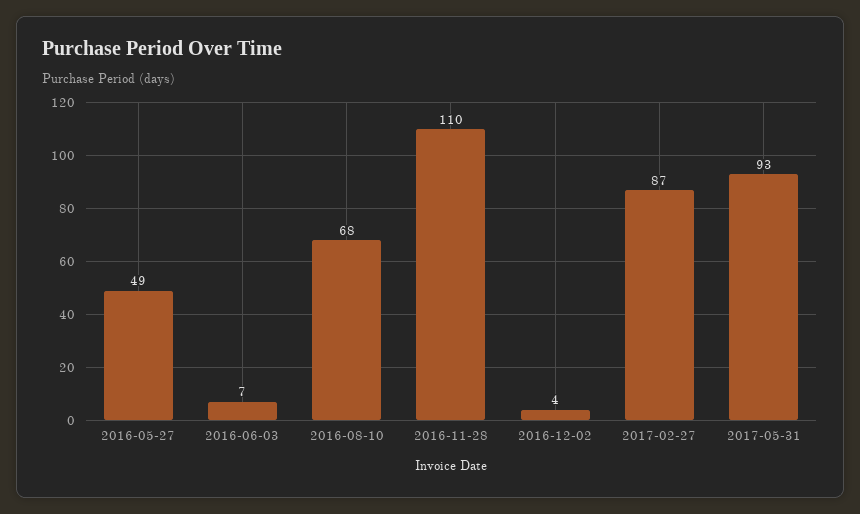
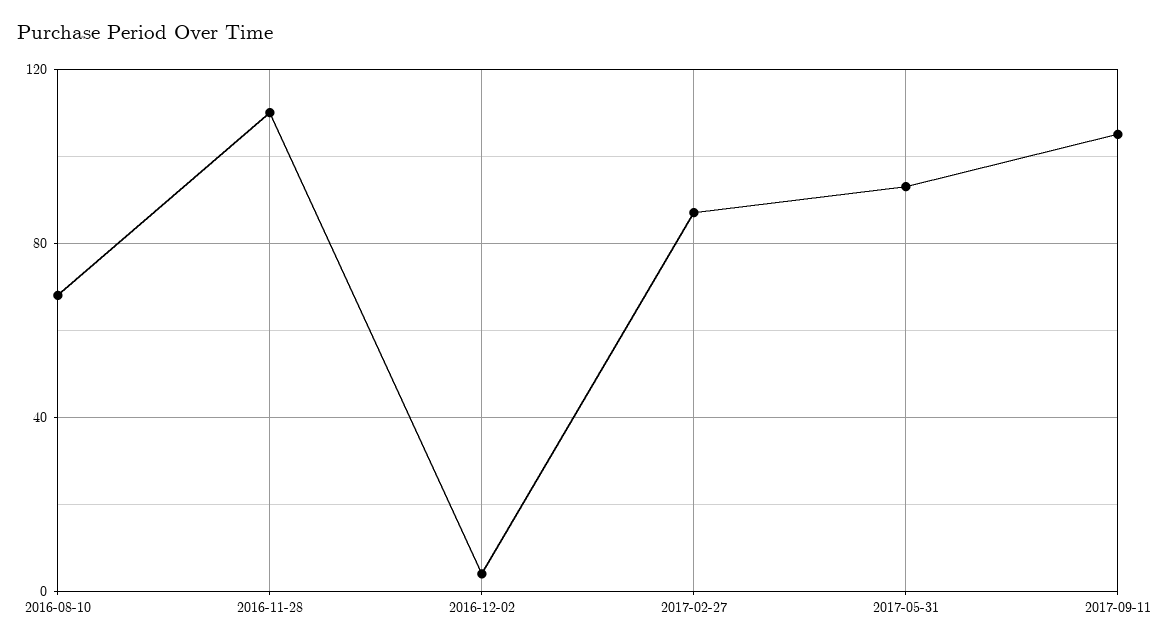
2016-05-27: 49 -> none
2016-06-03: 7 -> none
2017-09-11: none -> 105

